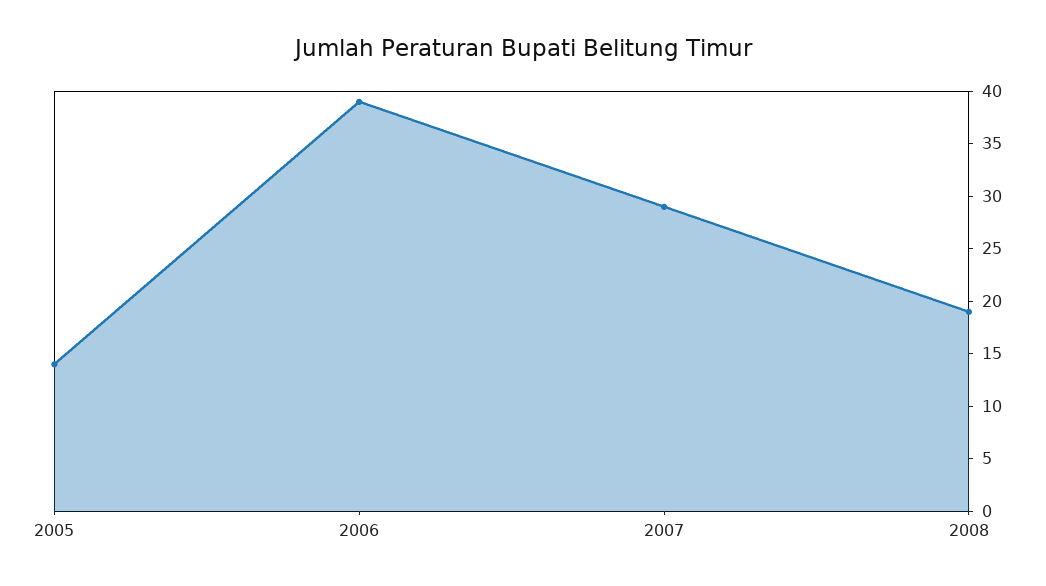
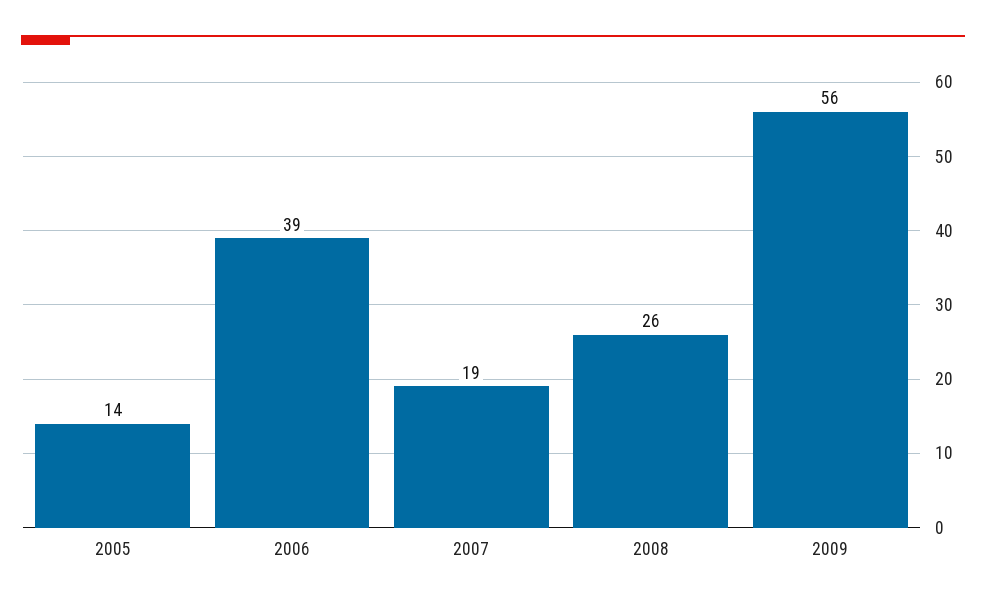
2007: 29 -> 19
2008: 19 -> 26
2009: none -> 56

